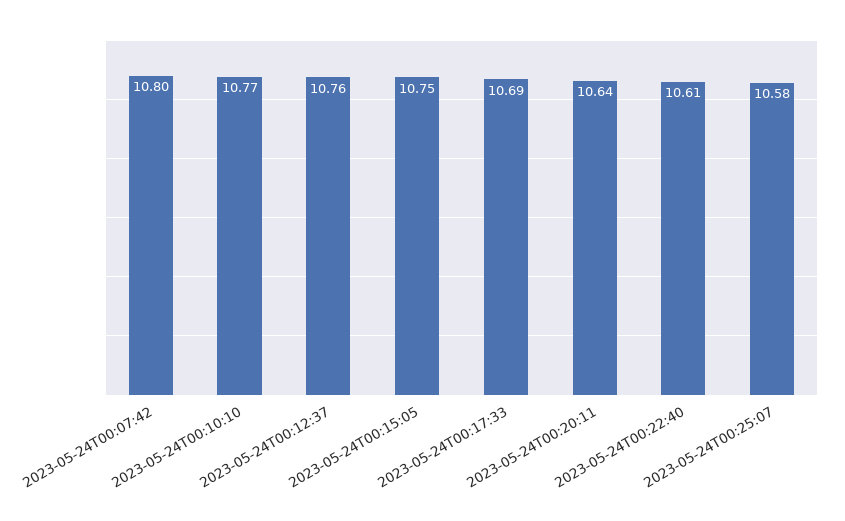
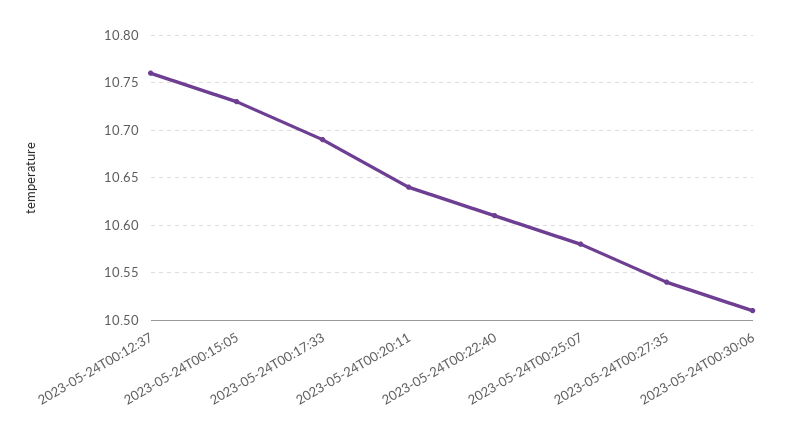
2023-05-24T00:07:42: 10.8 -> none
2023-05-24T00:10:10: 10.77 -> none
2023-05-24T00:15:05: 10.75 -> 10.73
2023-05-24T00:27:35: none -> 10.54
2023-05-24T00:30:06: none -> 10.51

